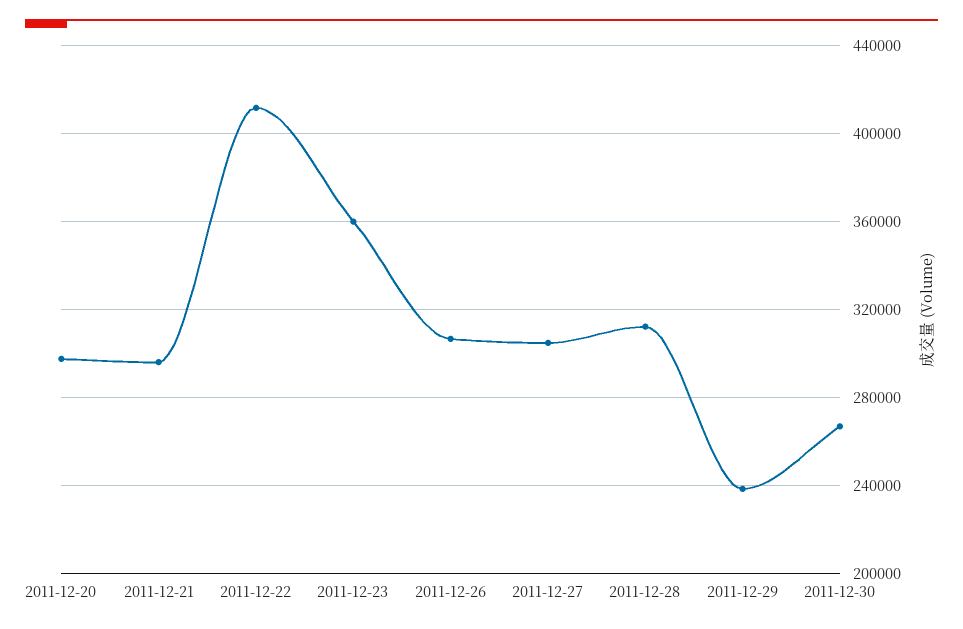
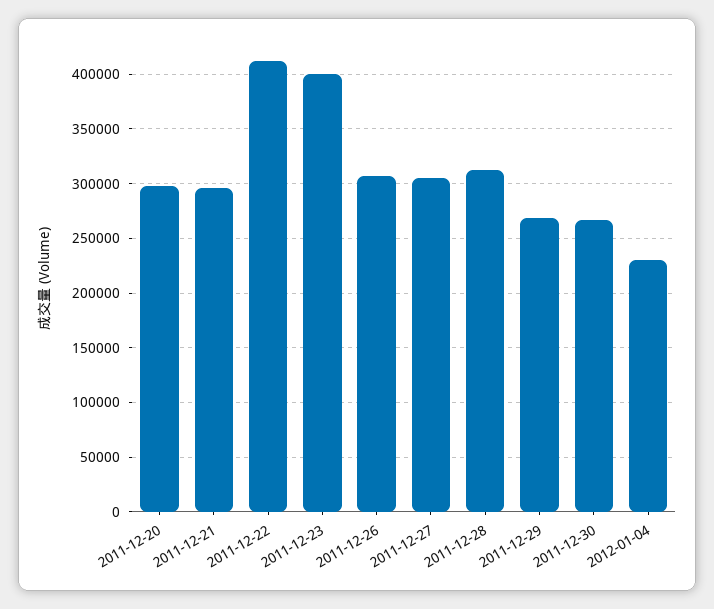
2011-12-23: 360000 -> 400000
2011-12-29: 240000 -> 270000
2012-01-04: none -> 230000

